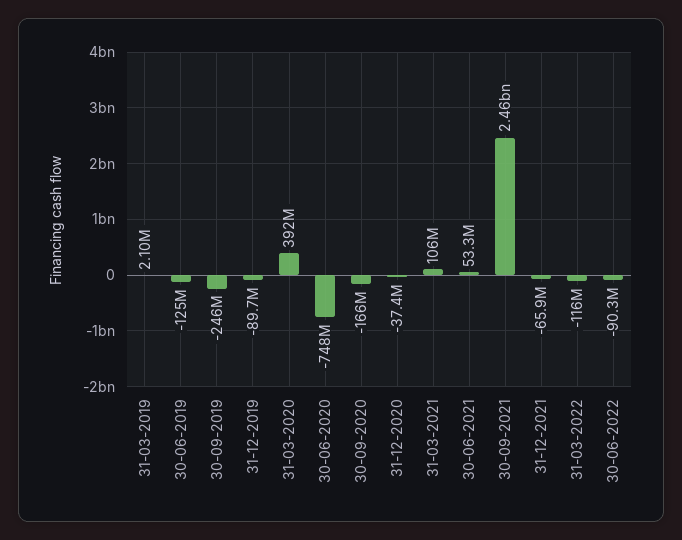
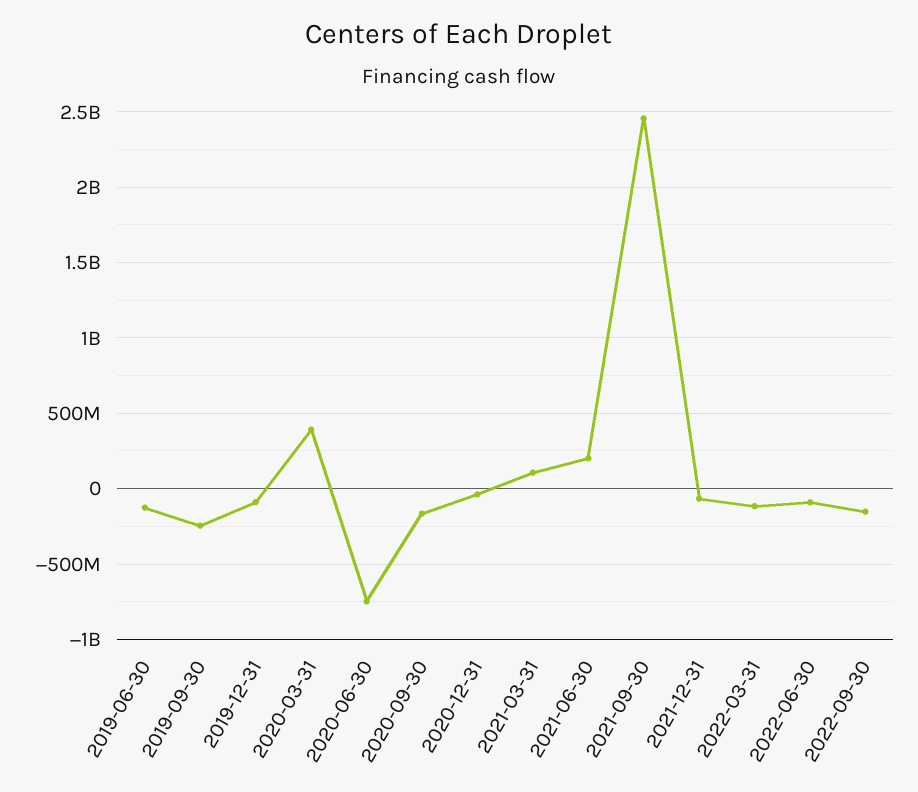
31-03-2019: 2100000 -> none
30-06-2021: 53300000 -> 200000000
2022-09-30: none -> -150000000

